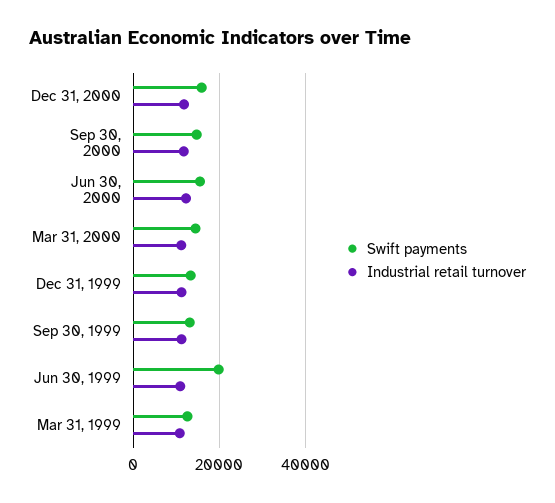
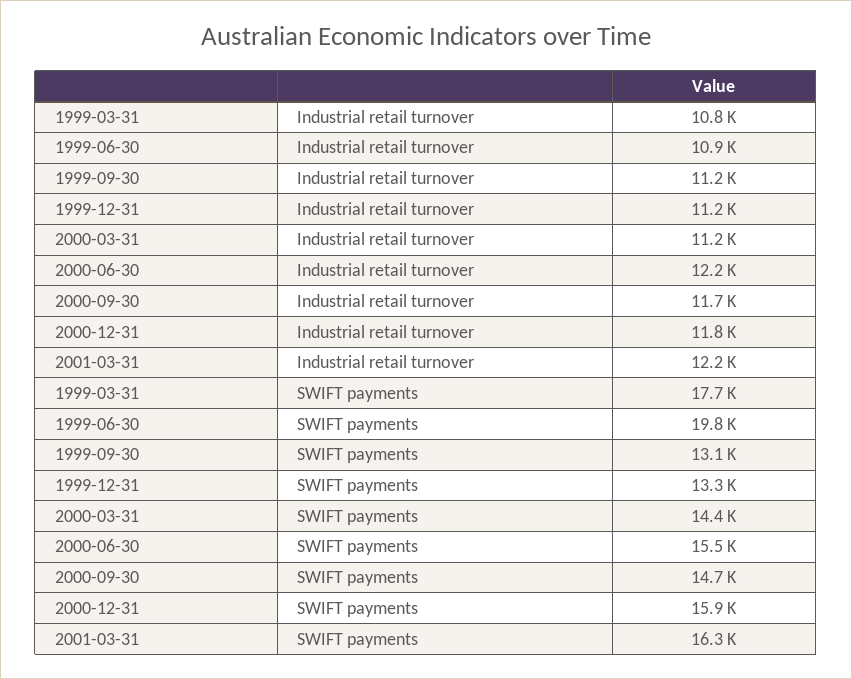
Swift payments, Mar 31, 1999: 12000 -> 17700
Industrial retail turnover, 2001-03-31: none -> 12200
Swift payments, 2001-03-31: none -> 16300

